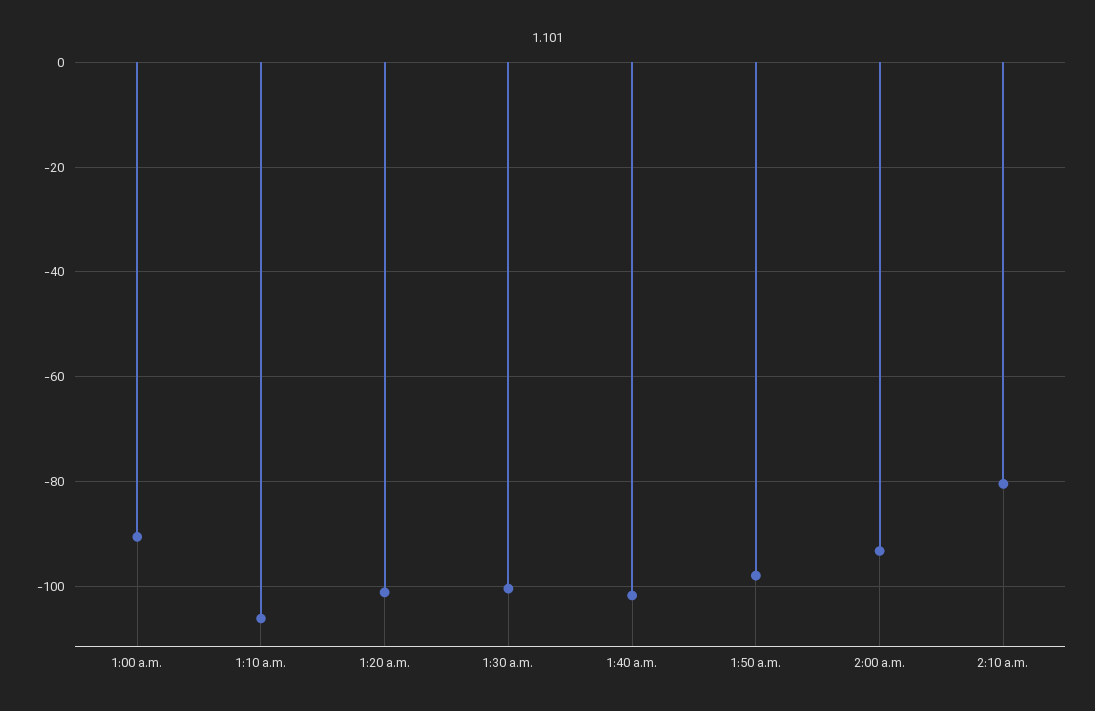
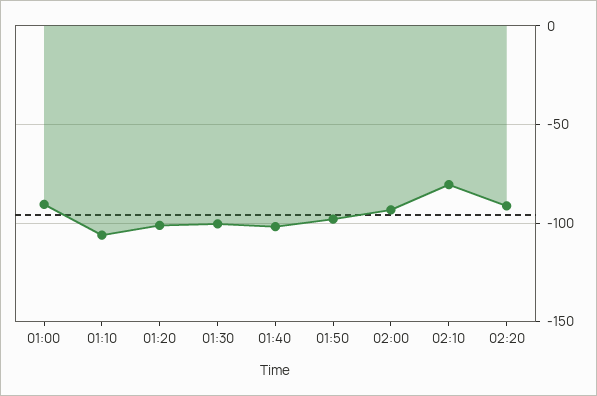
02:20: none -> -90

